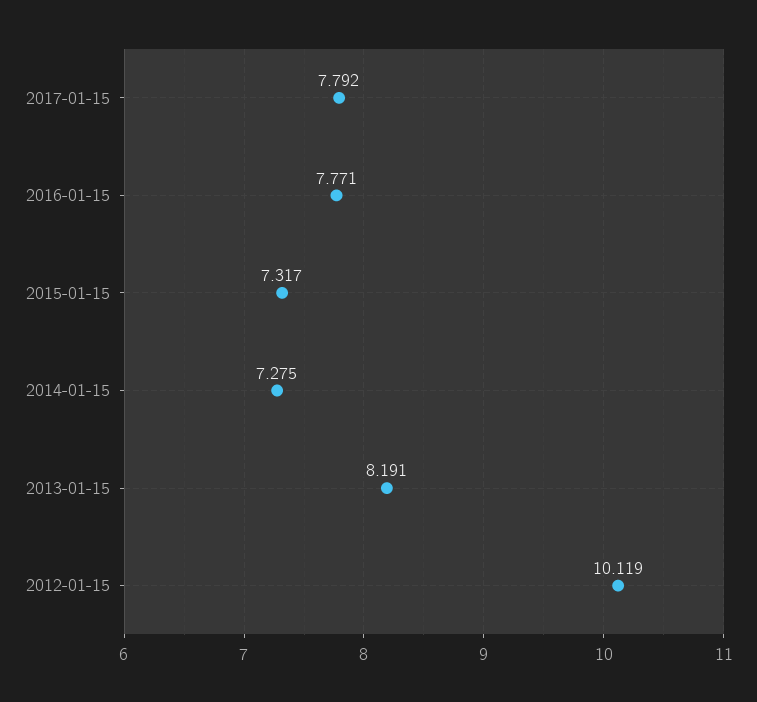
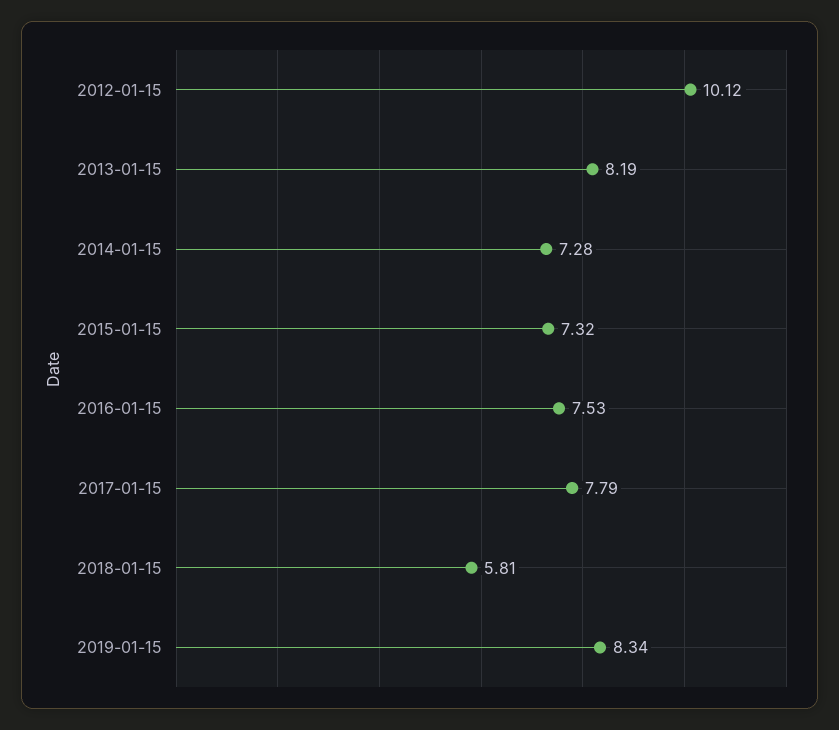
2016-01-15: 7.771 -> 7.53
2018-01-15: none -> 5.81
2019-01-15: none -> 8.34

